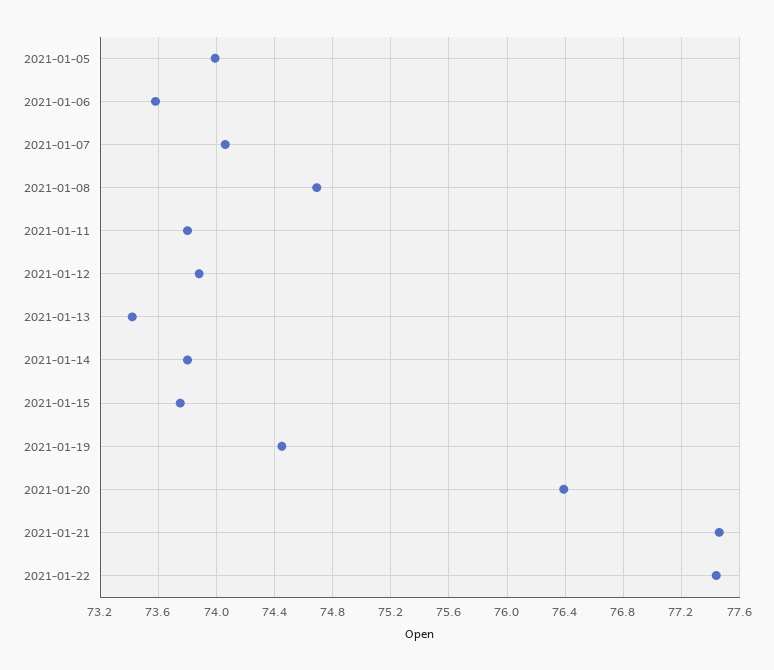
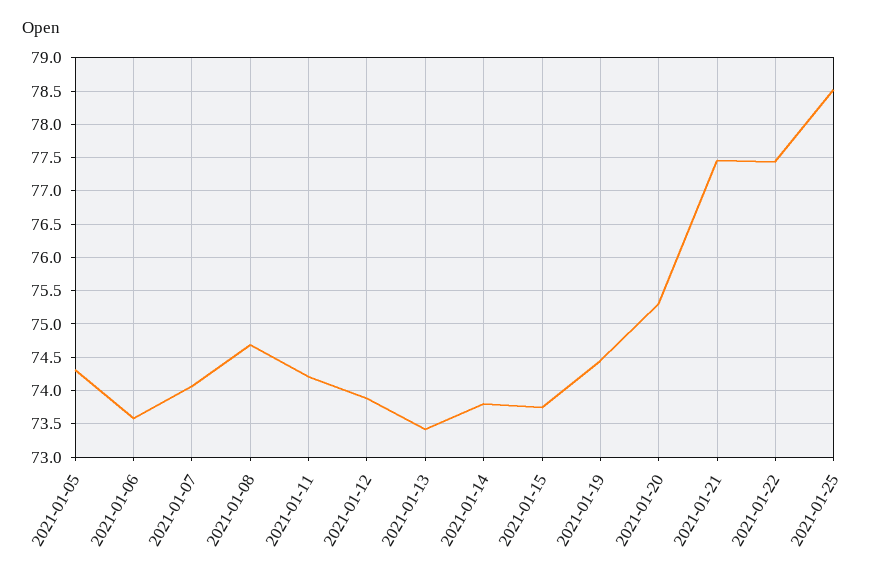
2021-01-05: 74 -> 74.3
2021-01-11: 73.8 -> 74.2
2021-01-20: 76.4 -> 75.3
2021-01-25: none -> 78.5

